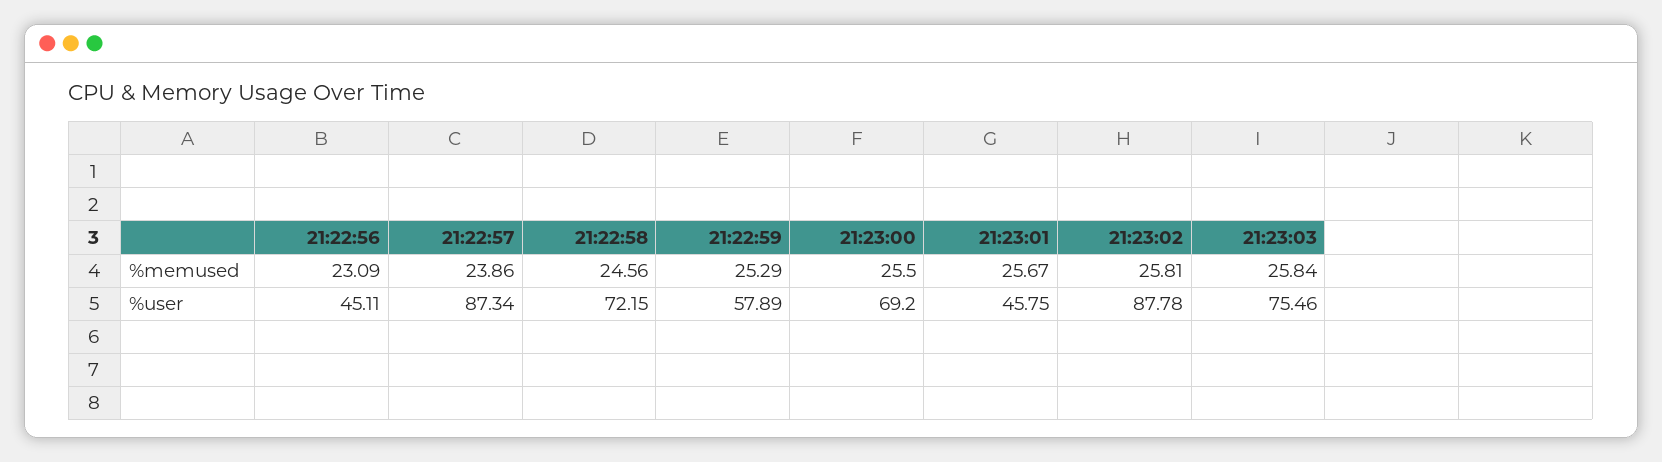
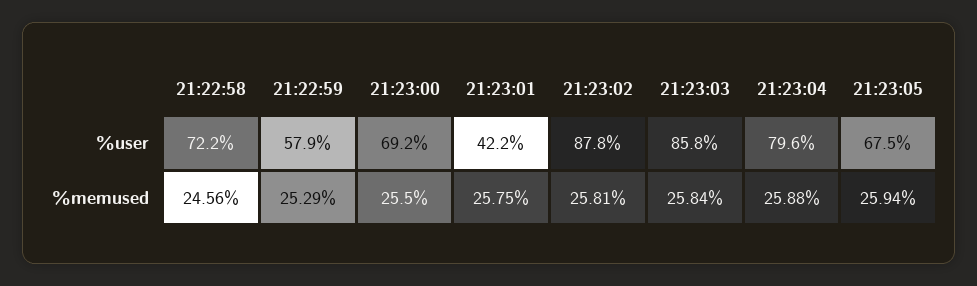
21:22:56, %memused: 23.09 -> none
21:22:57, %memused: 23.86 -> none
21:23:01, %memused: 25.67 -> 25.75
21:22:56, %user: 45.11 -> none
21:22:57, %user: 87.34 -> none
21:23:01, %user: 45.75 -> 42.2
21:23:03, %user: 75.46 -> 85.8
21:23:04, %user: none -> 79.6
21:23:05, %user: none -> 67.5
21:23:04, %memused: none -> 25.88
21:23:05, %memused: none -> 25.94

